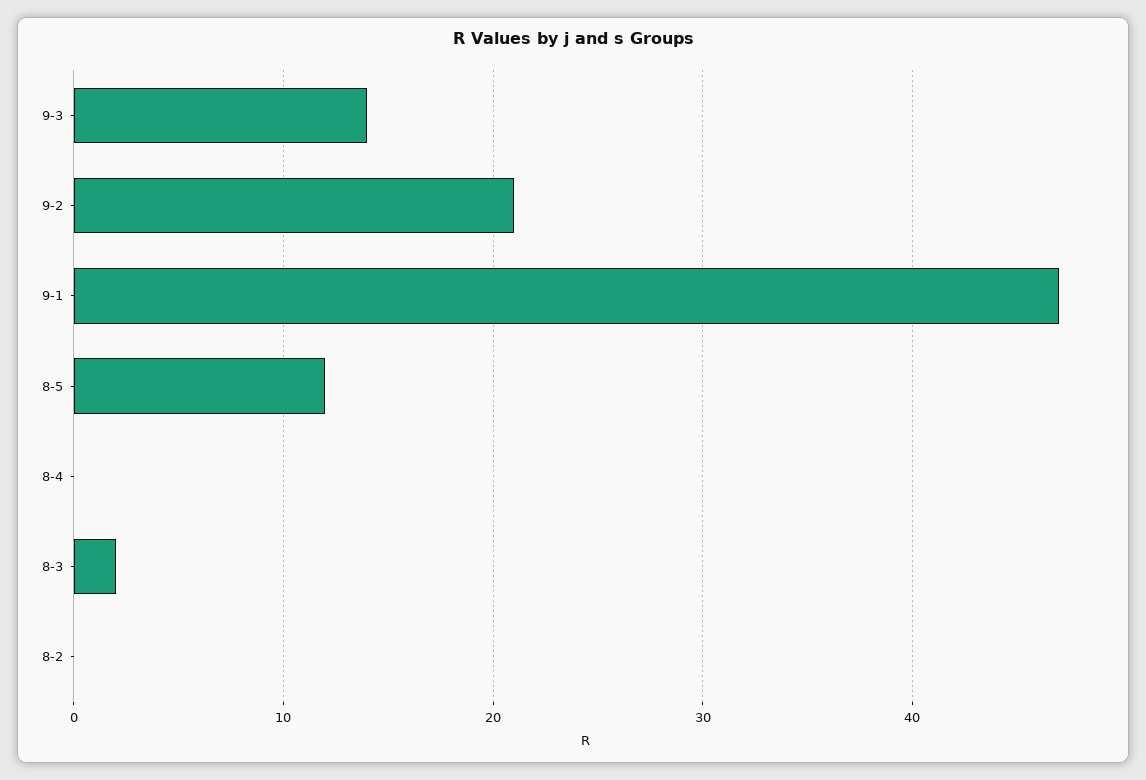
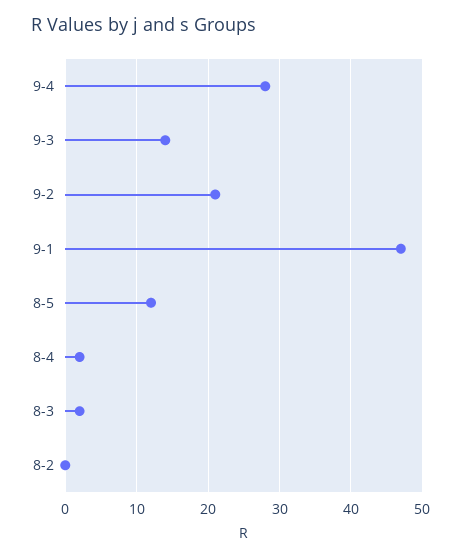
8-4: 0 -> 2
9-4: none -> 28

